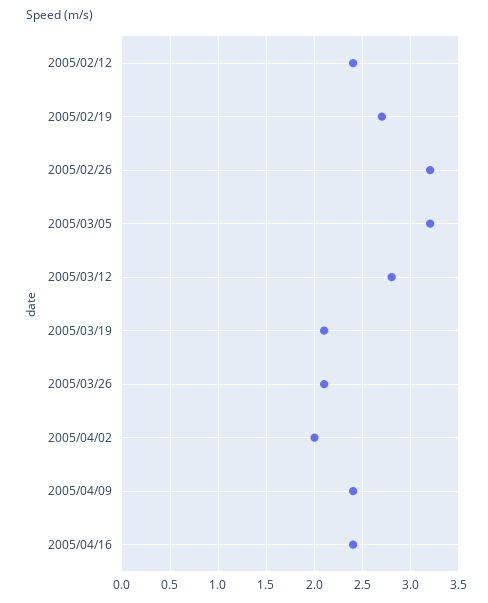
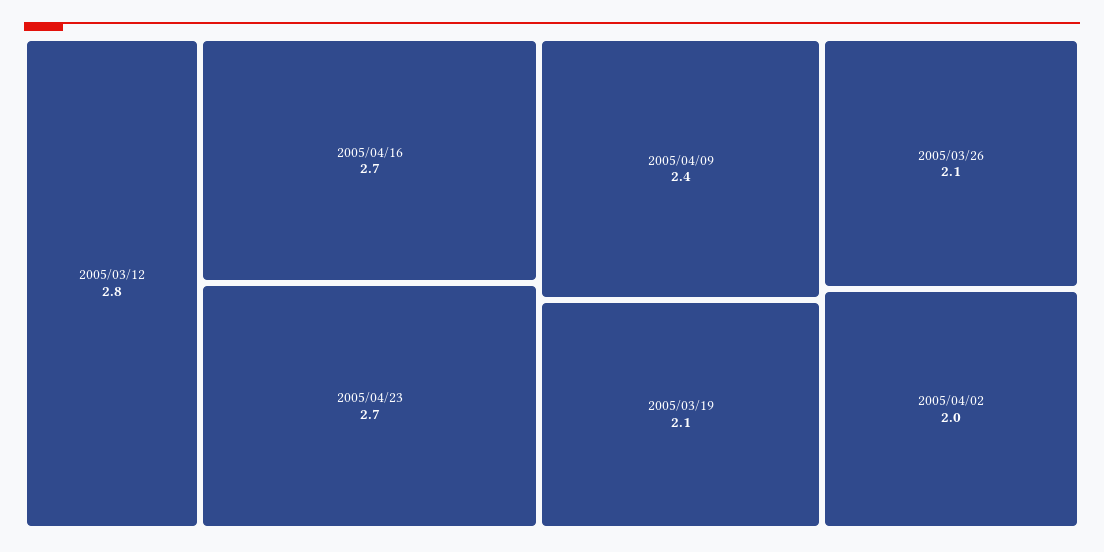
2005/02/12: 2.4 -> none
2005/02/19: 2.7 -> none
2005/02/26: 3.2 -> none
2005/03/05: 3.2 -> none
2005/04/16: 2.4 -> 2.7
2005/04/23: none -> 2.7

